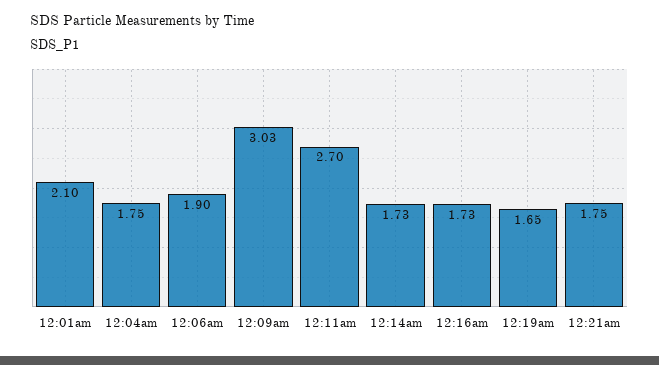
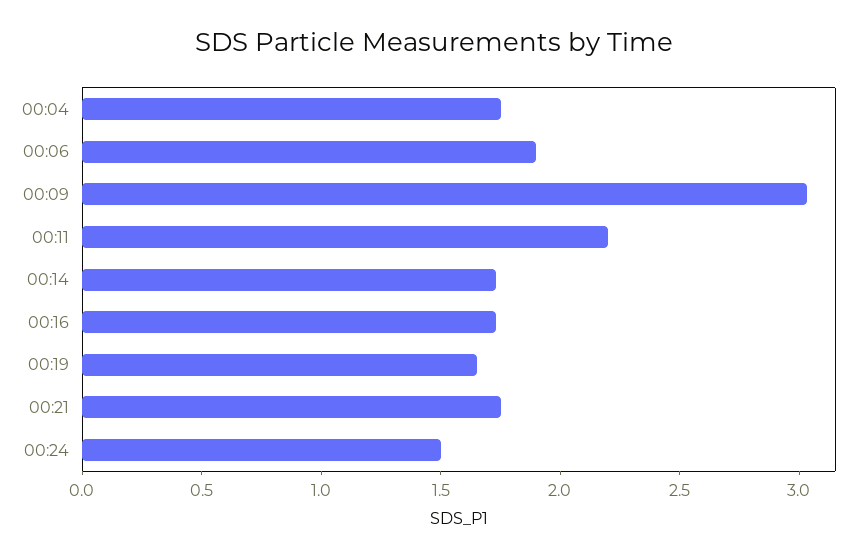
12:01am: 2.1 -> none
12:11am: 2.7 -> 2.2
00:24: none -> 1.5

